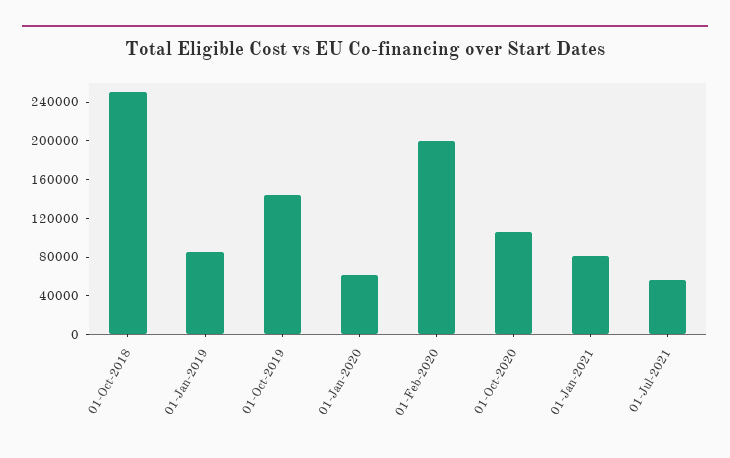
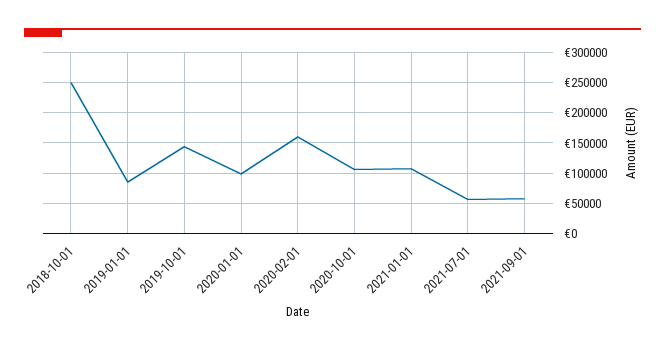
01-Jan-2020: 60000 -> 100000
01-Feb-2020: 200000 -> 160000
01-Jan-2021: 80000 -> 110000
2021-09-01: none -> 60000

